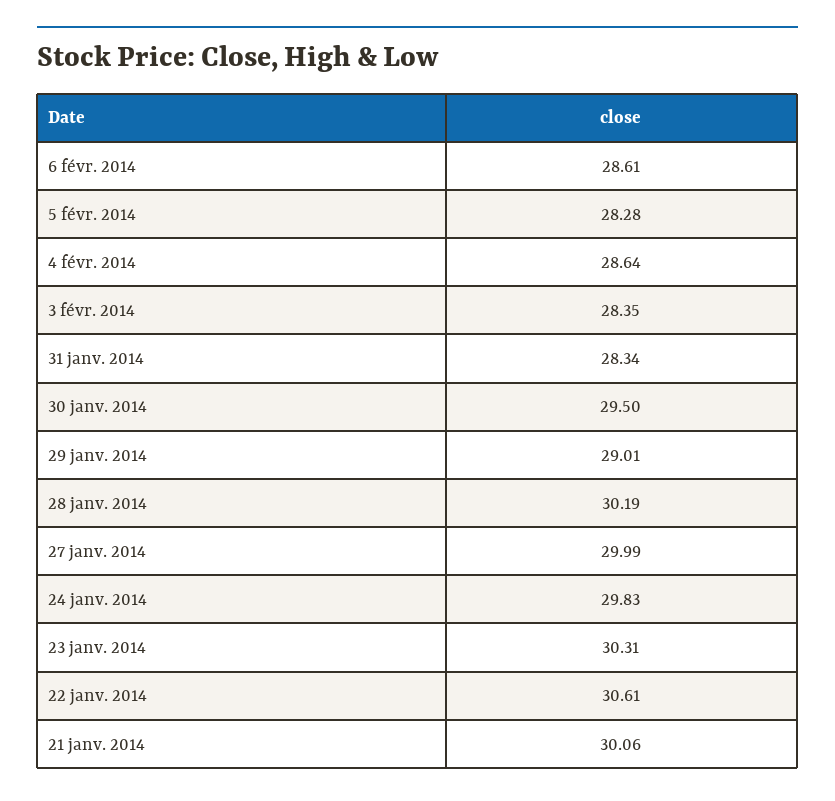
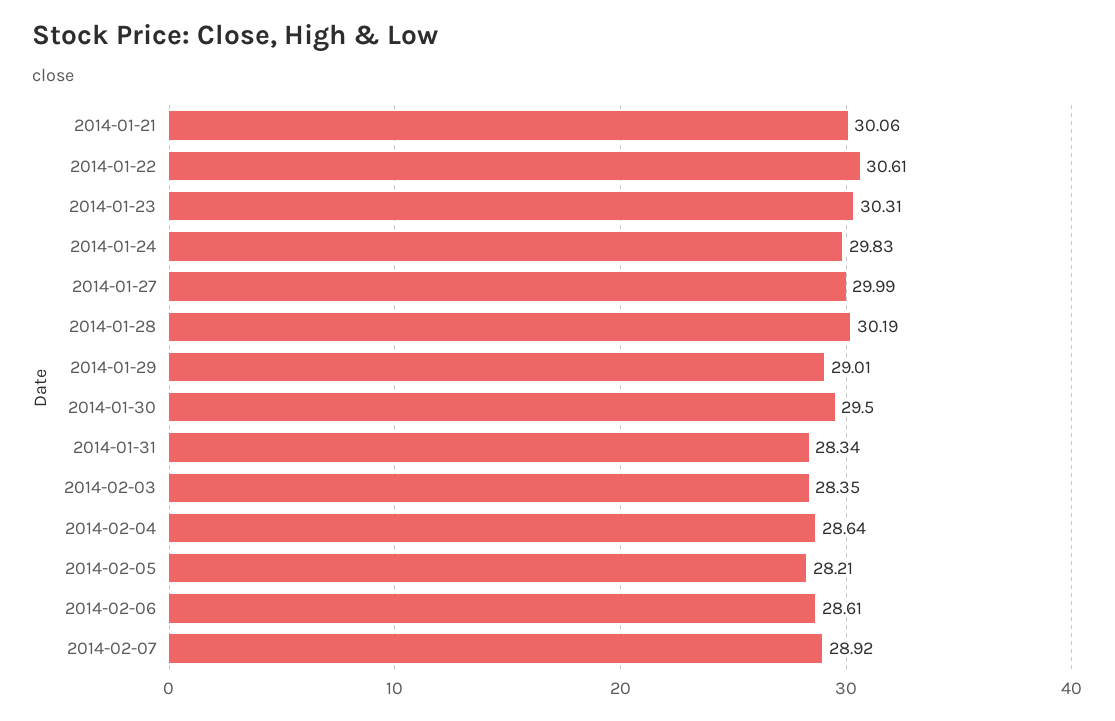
5 févr. 2014: 28.28 -> 28.21
2014-02-07: none -> 28.92

